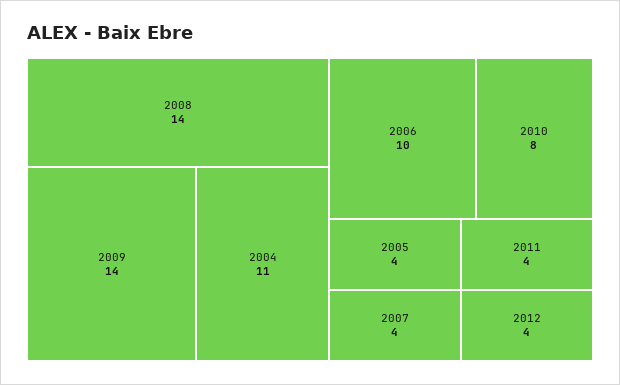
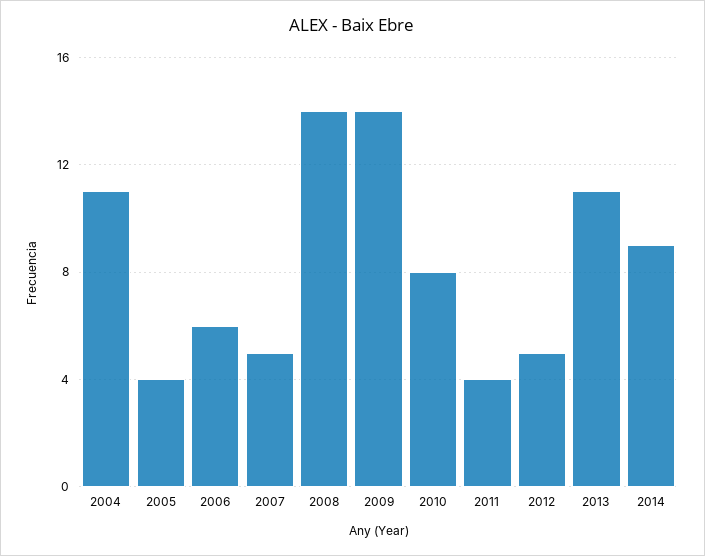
2006: 10 -> 6
2007: 4 -> 5
2012: 4 -> 5
2013: none -> 11
2014: none -> 9

